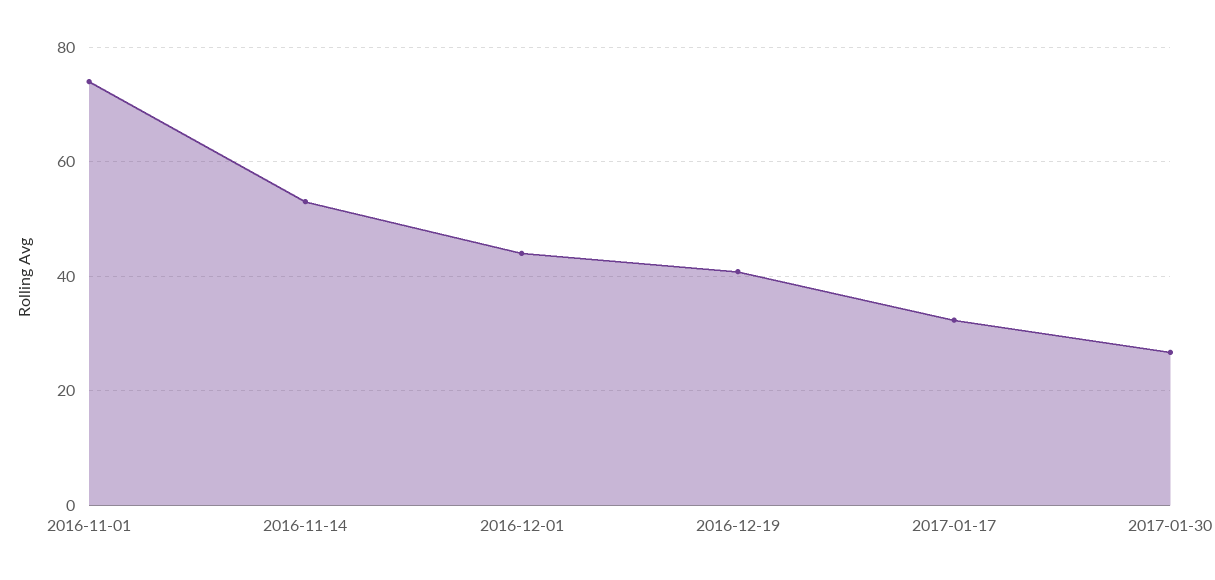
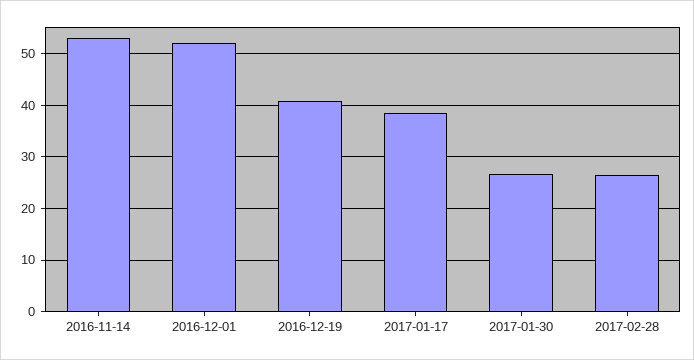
2016-11-01: 74 -> none
2016-12-01: 44 -> 52
2017-01-17: 32 -> 38
2017-02-28: none -> 26

